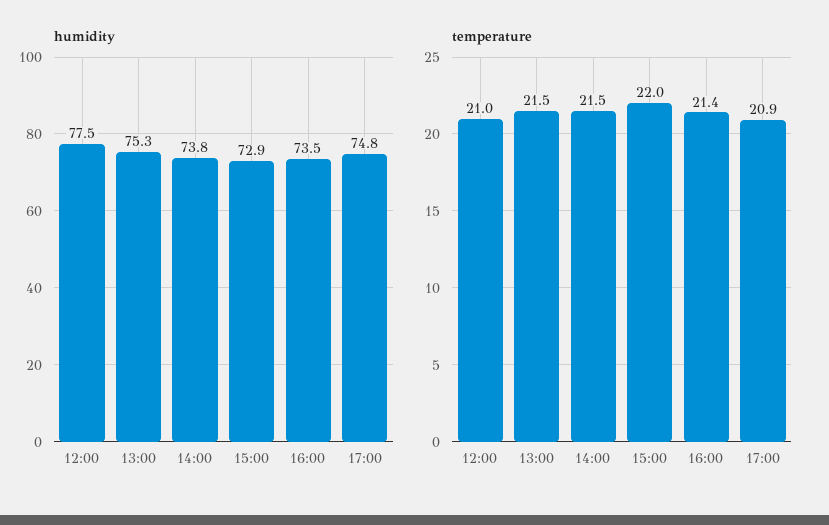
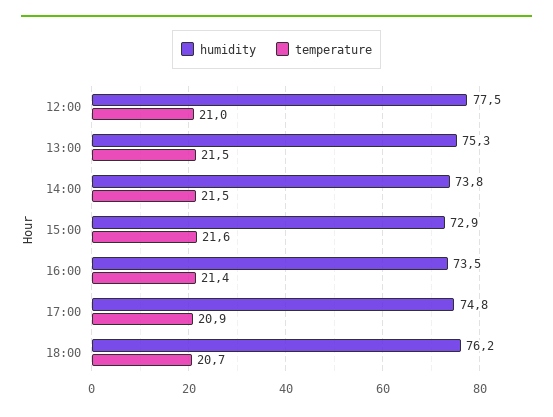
temperature, 15:00: 22 -> 21.6
humidity, 18:00: none -> 76.2
temperature, 18:00: none -> 20.7

